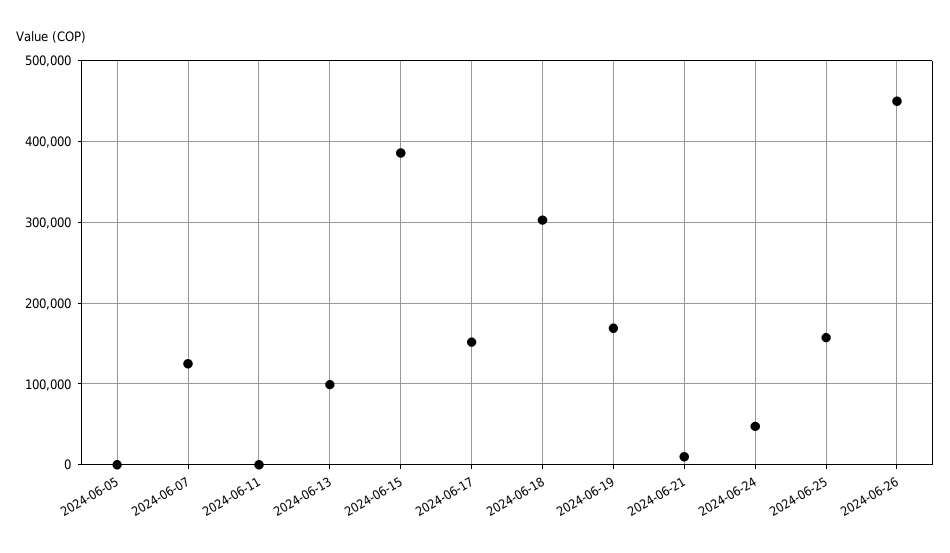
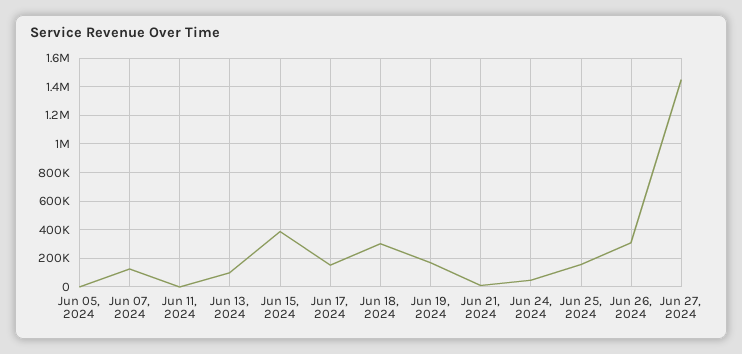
2024-06-26: 450000 -> 300000
Jun 27, 2024: none -> 1450000

